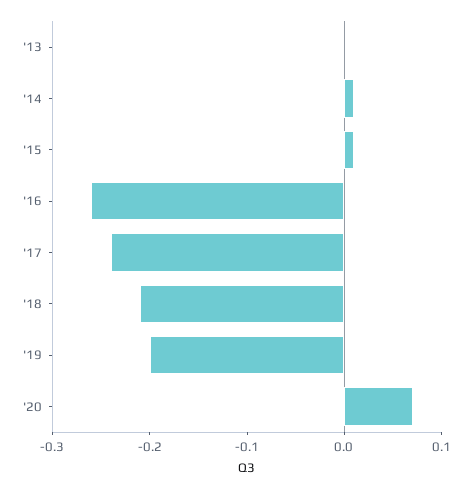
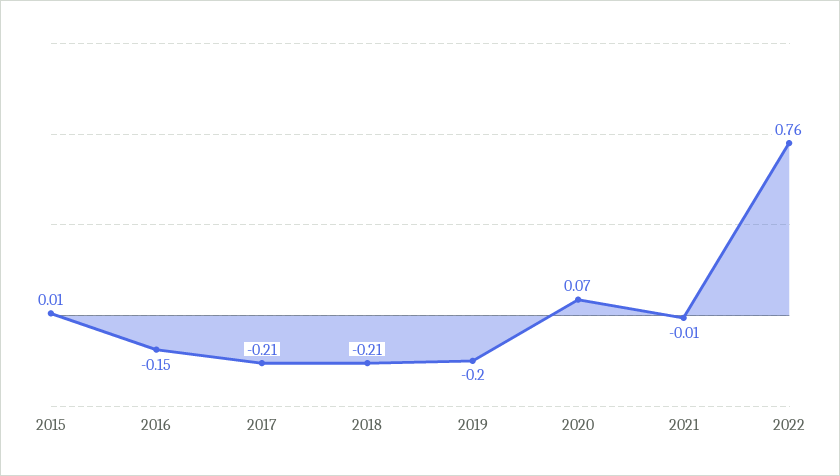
'13: 0 -> none
'14: 0.01 -> none
'16: -0.26 -> -0.15
'17: -0.24 -> -0.21
2021: none -> -0.01
2022: none -> 0.76

